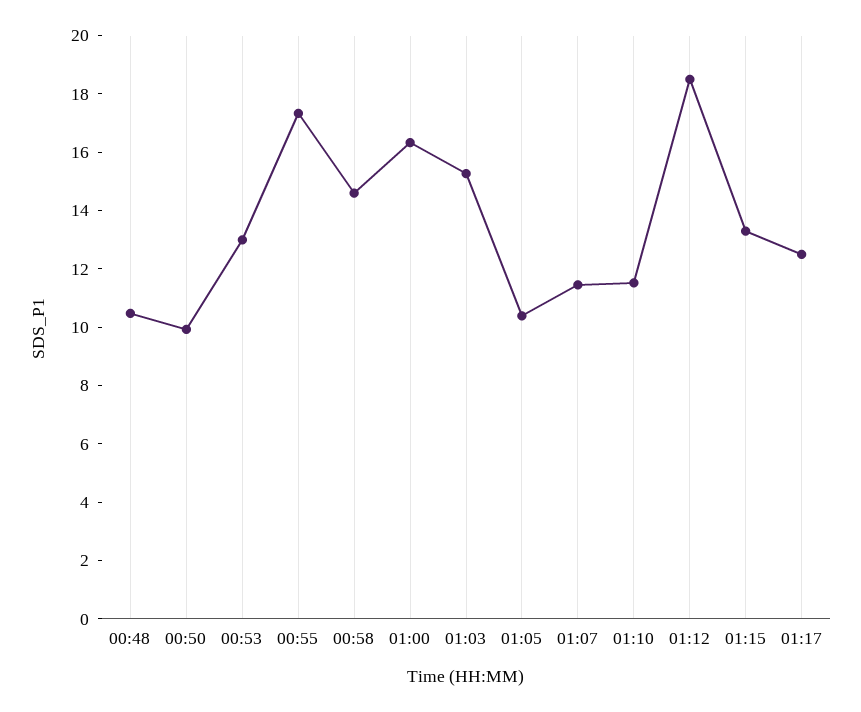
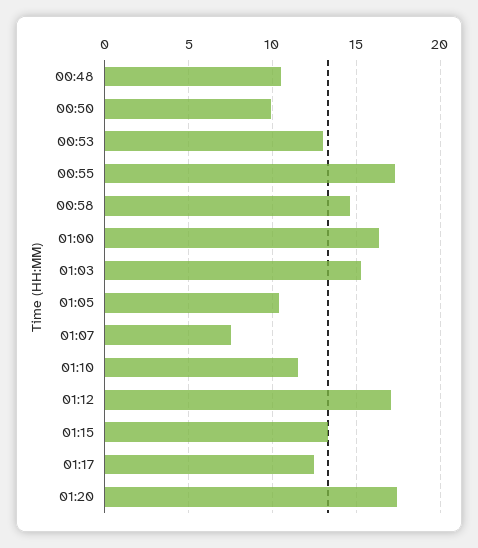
01:07: 11.5 -> 7.5
01:12: 18.5 -> 17
01:20: none -> 17.5

